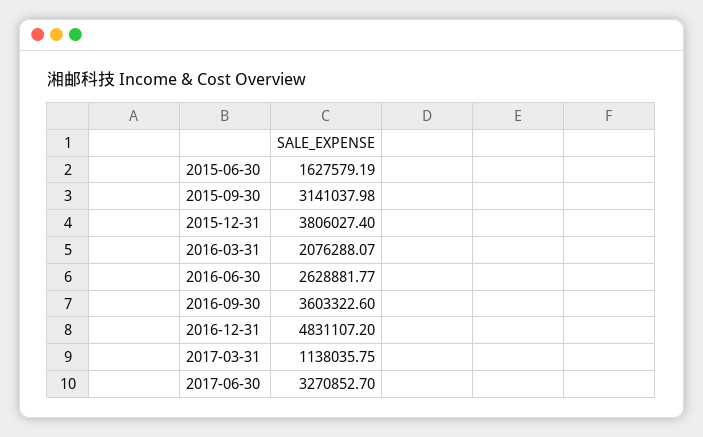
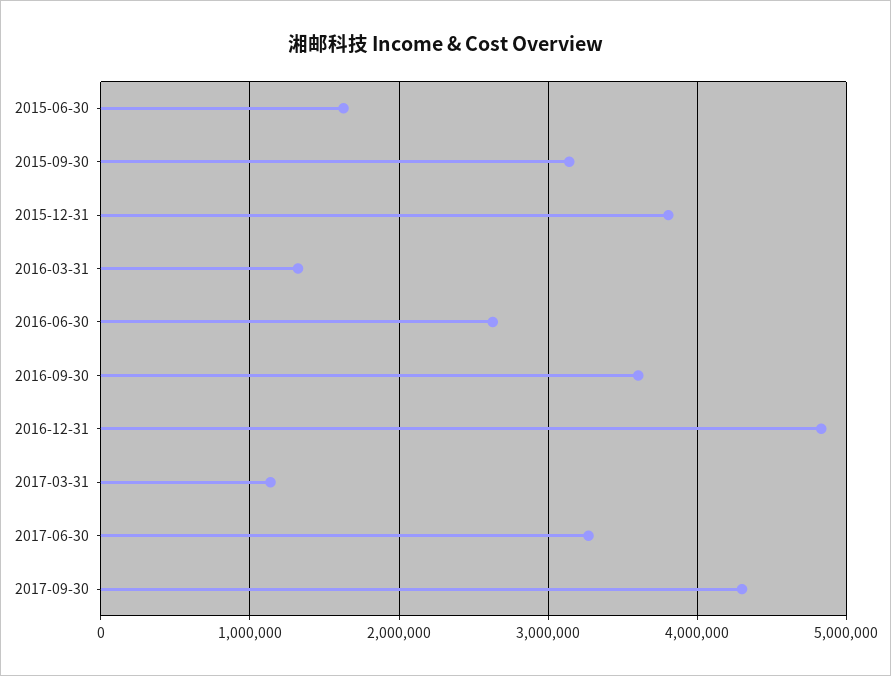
2016-03-31: 2076288.07 -> 1300000
2017-09-30: none -> 4300000

